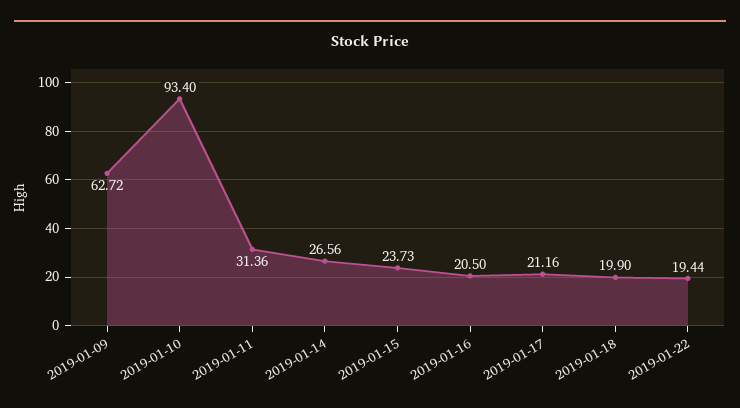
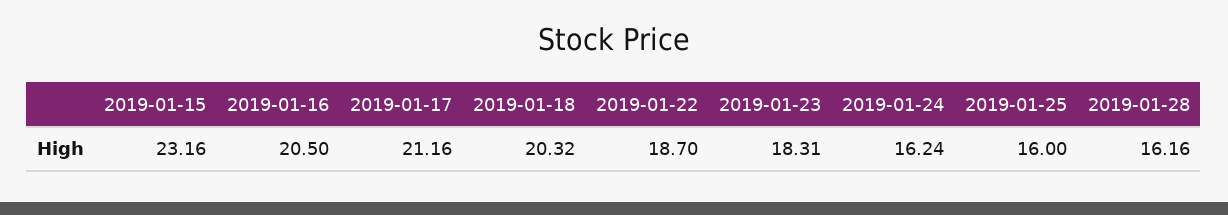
2019-01-09: 62.72 -> none
2019-01-10: 93.4 -> none
2019-01-11: 31.36 -> none
2019-01-14: 26.56 -> none
2019-01-15: 23.73 -> 23.16
2019-01-18: 19.9 -> 20.32
2019-01-22: 19.44 -> 18.7
2019-01-23: none -> 18.31
2019-01-24: none -> 16.24
2019-01-25: none -> 16
2019-01-28: none -> 16.16

